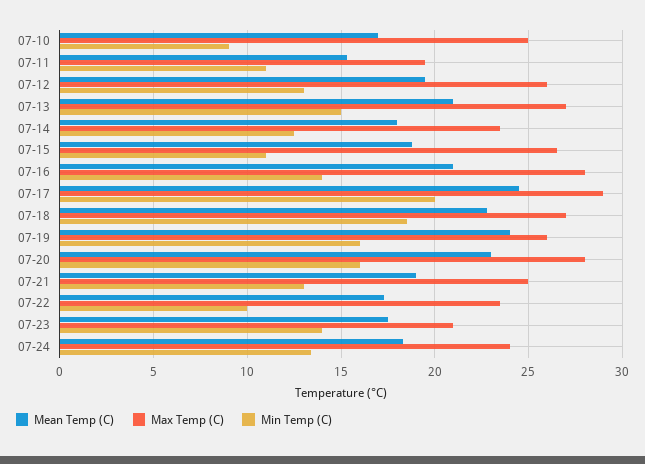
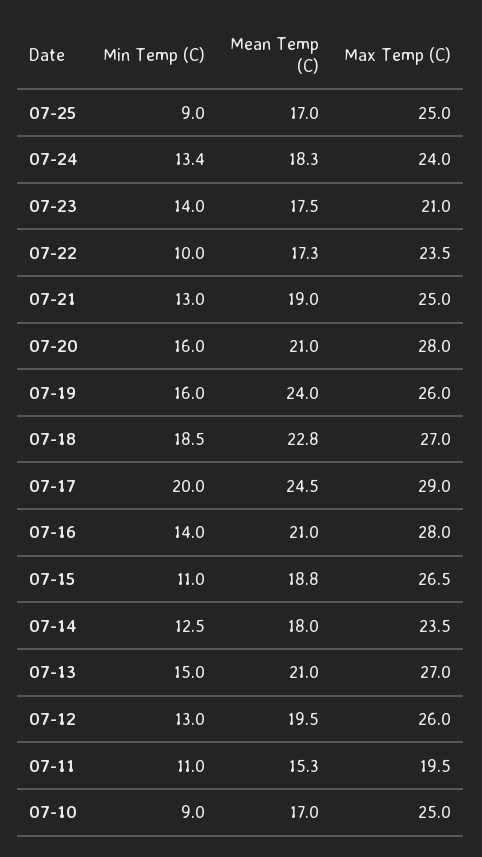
Mean Temp (C), 07-20: 23 -> 21
Min Temp (C), 07-25: none -> 9
Mean Temp (C), 07-25: none -> 17
Max Temp (C), 07-25: none -> 25

